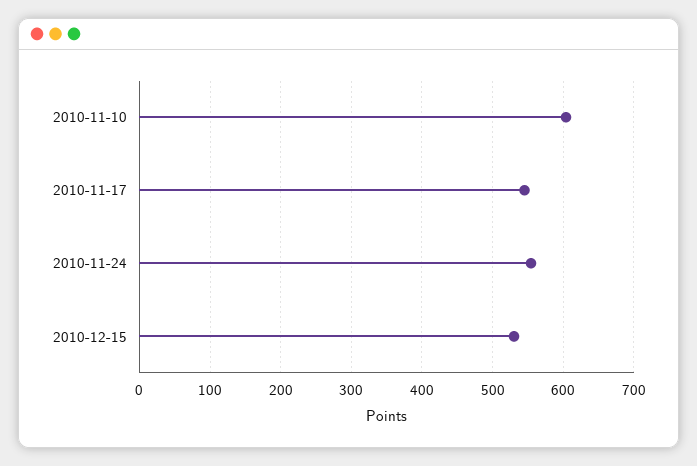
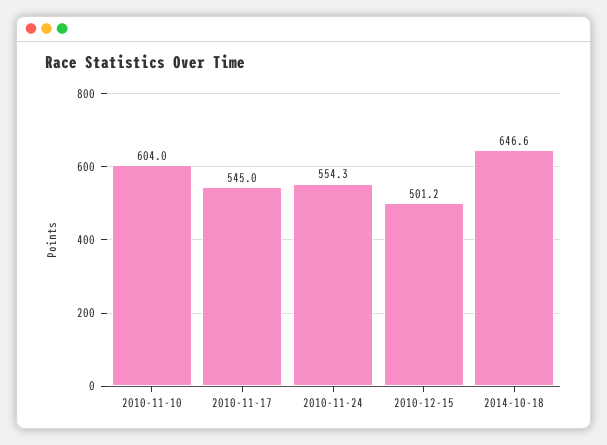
2010-12-15: 530 -> 501.2
2014-10-18: none -> 646.6

